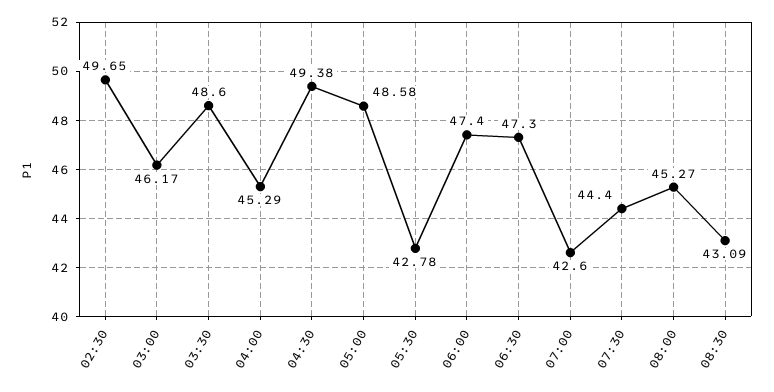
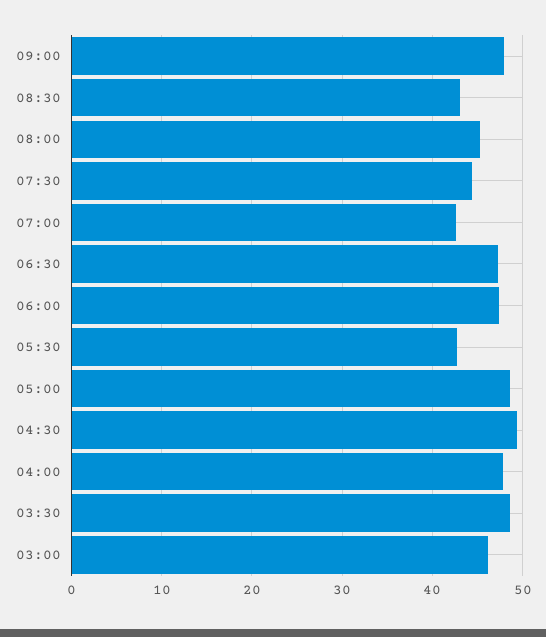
02:30: 49.65 -> none
04:00: 45.29 -> 48
09:00: none -> 48

